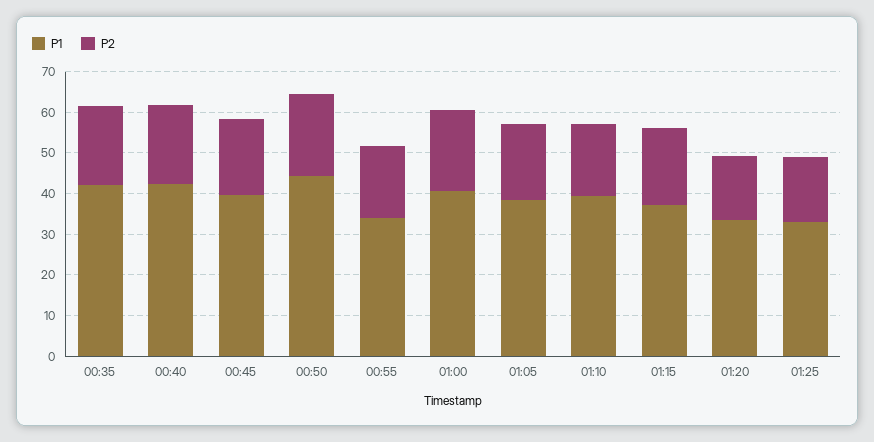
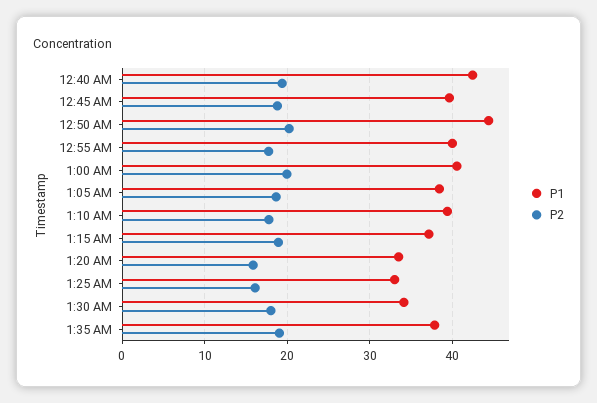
P1, 00:35: 42 -> none
P2, 00:35: 20 -> none
P1, 00:55: 34 -> 40
P1, 1:30 AM: none -> 34
P2, 1:30 AM: none -> 18
P1, 1:35 AM: none -> 38
P2, 1:35 AM: none -> 19

